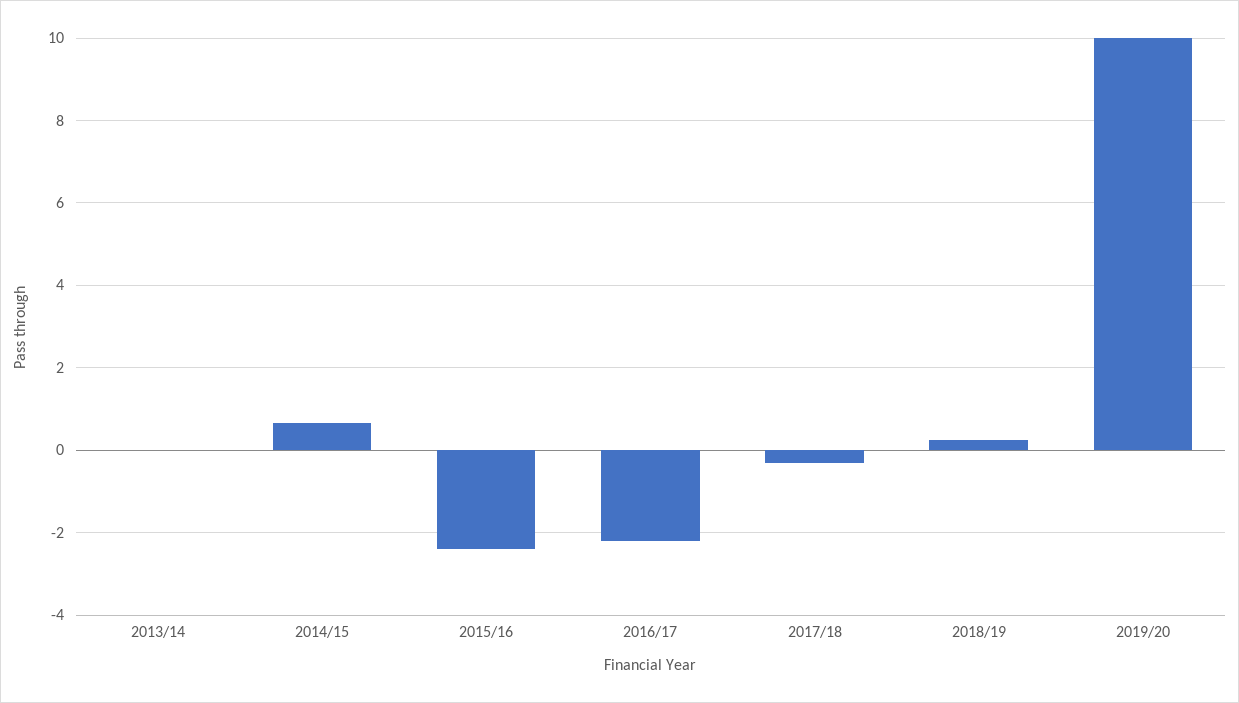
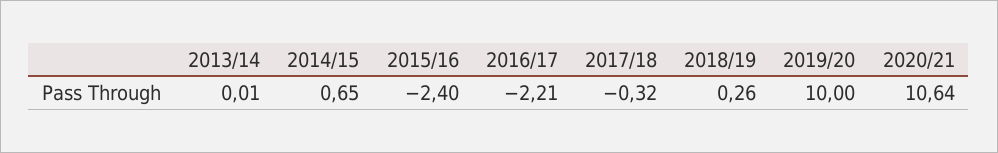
2020/21: none -> 10.64

